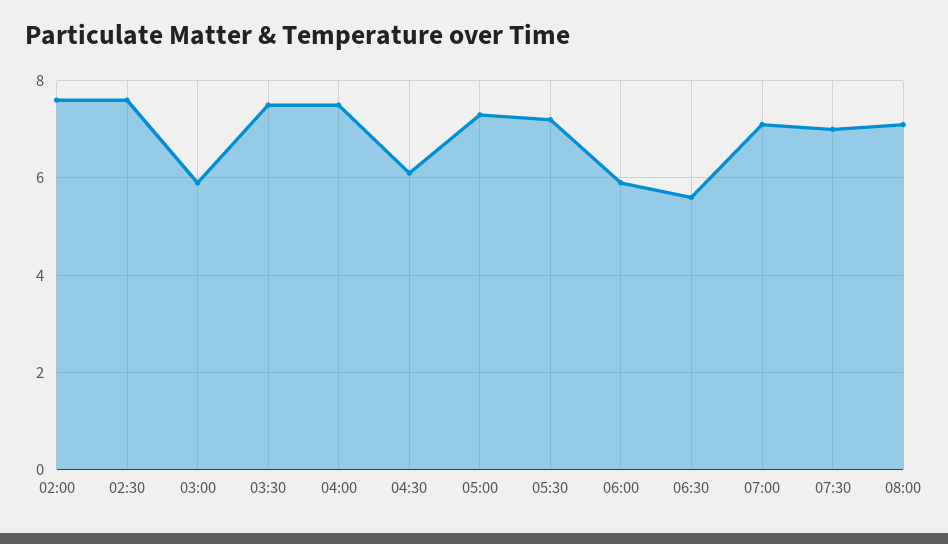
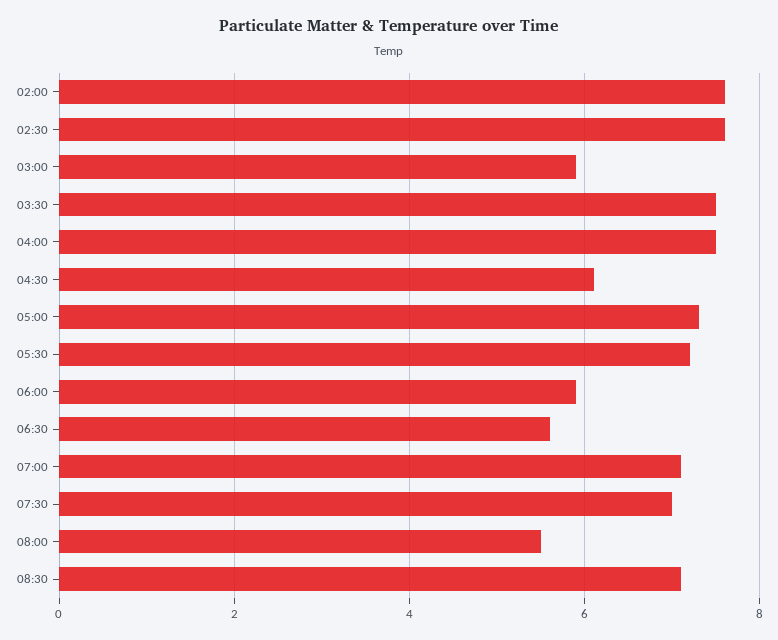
08:00: 7 -> 5.5
08:30: none -> 7

